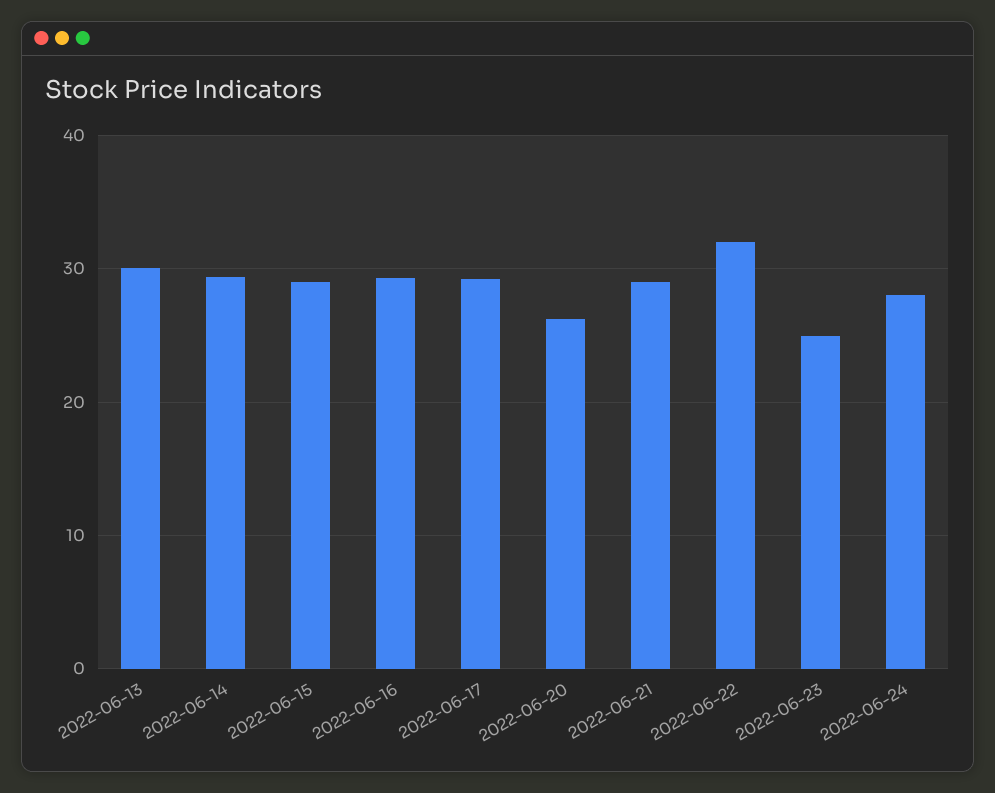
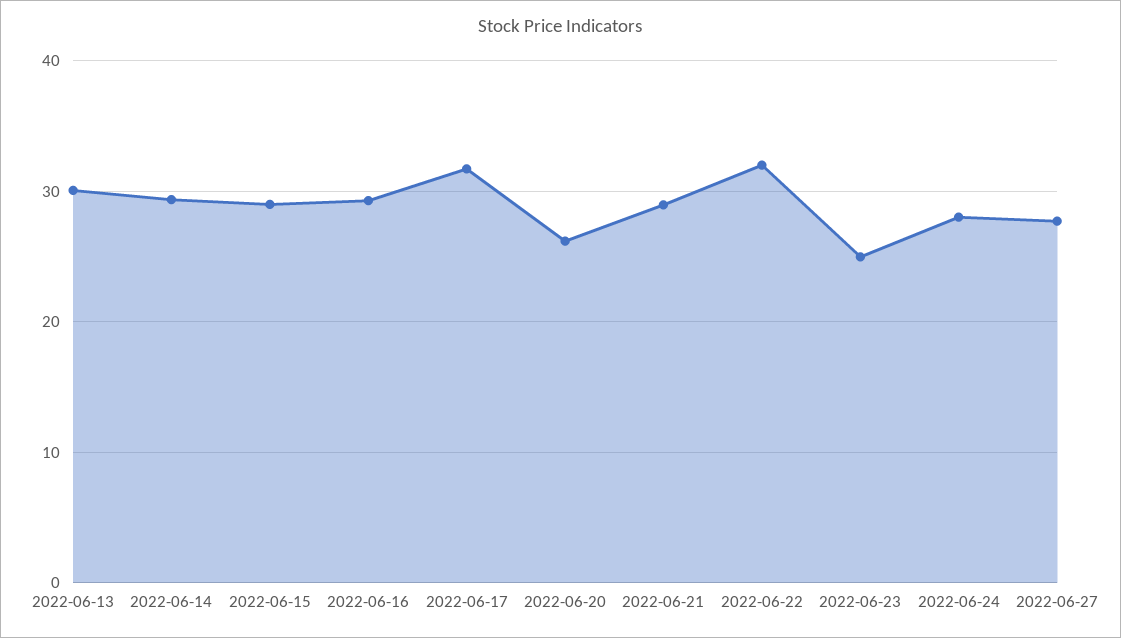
2022-06-17: 29 -> 32
2022-06-27: none -> 28

